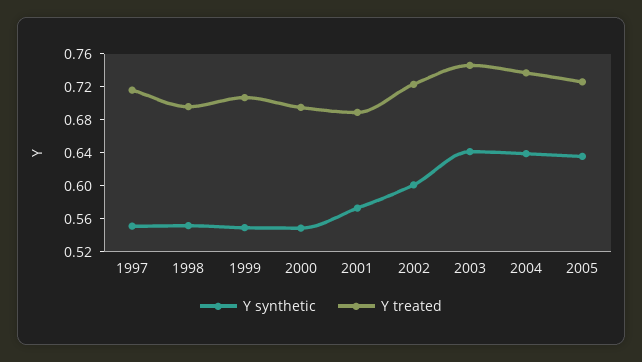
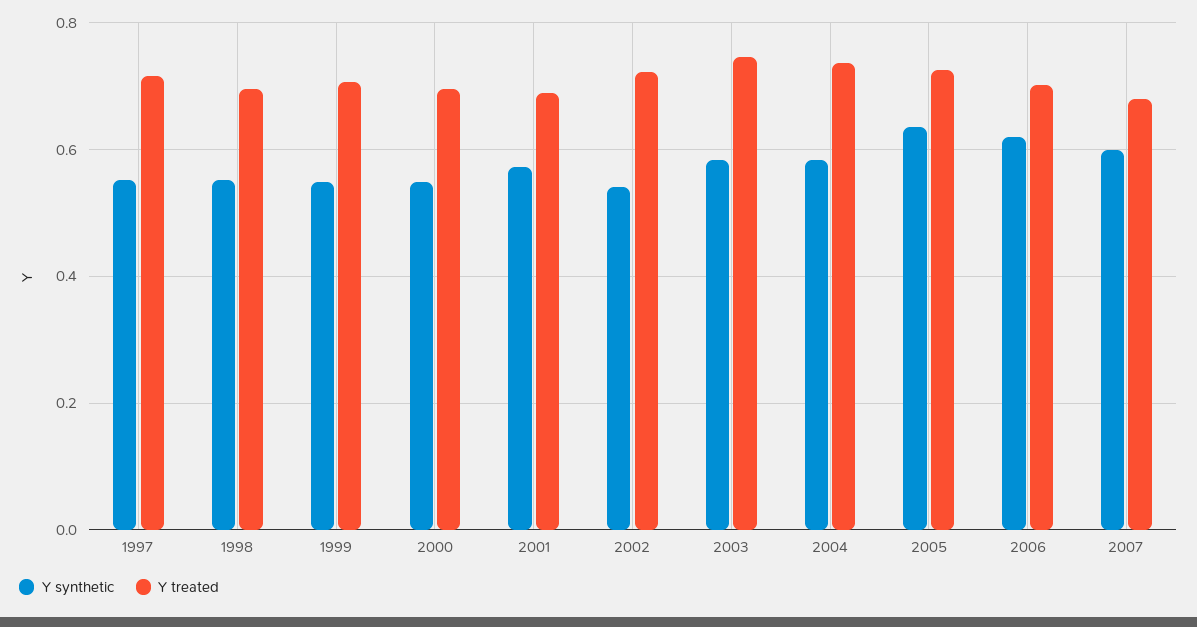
Y synthetic, 2002: 0.6 -> 0.54
Y synthetic, 2003: 0.64 -> 0.58
Y synthetic, 2004: 0.64 -> 0.58
Y synthetic, 2006: none -> 0.62
Y treated, 2006: none -> 0.7
Y synthetic, 2007: none -> 0.6
Y treated, 2007: none -> 0.68

